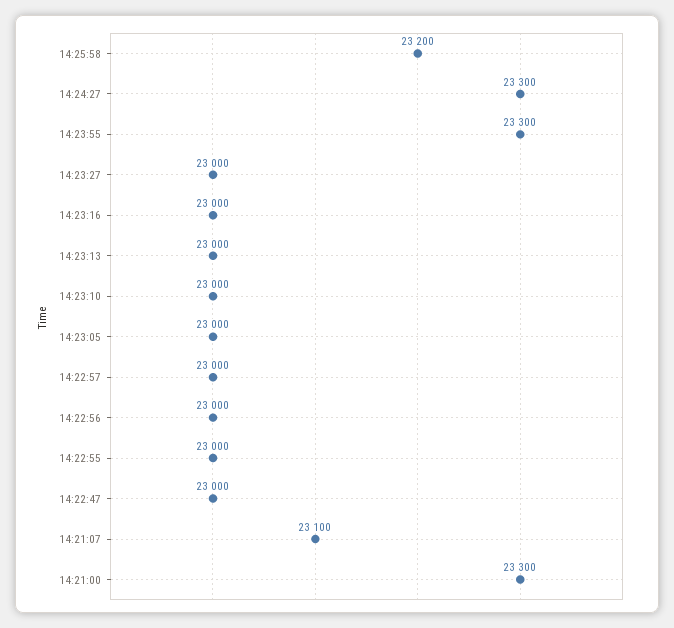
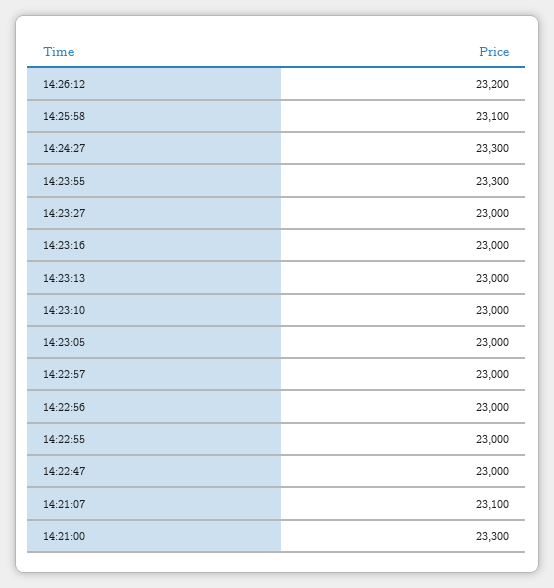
14:25:58: 23200 -> 23100
14:26:12: none -> 23200

